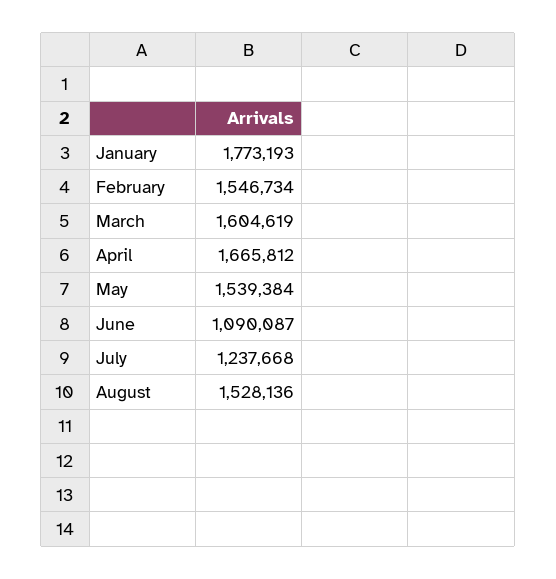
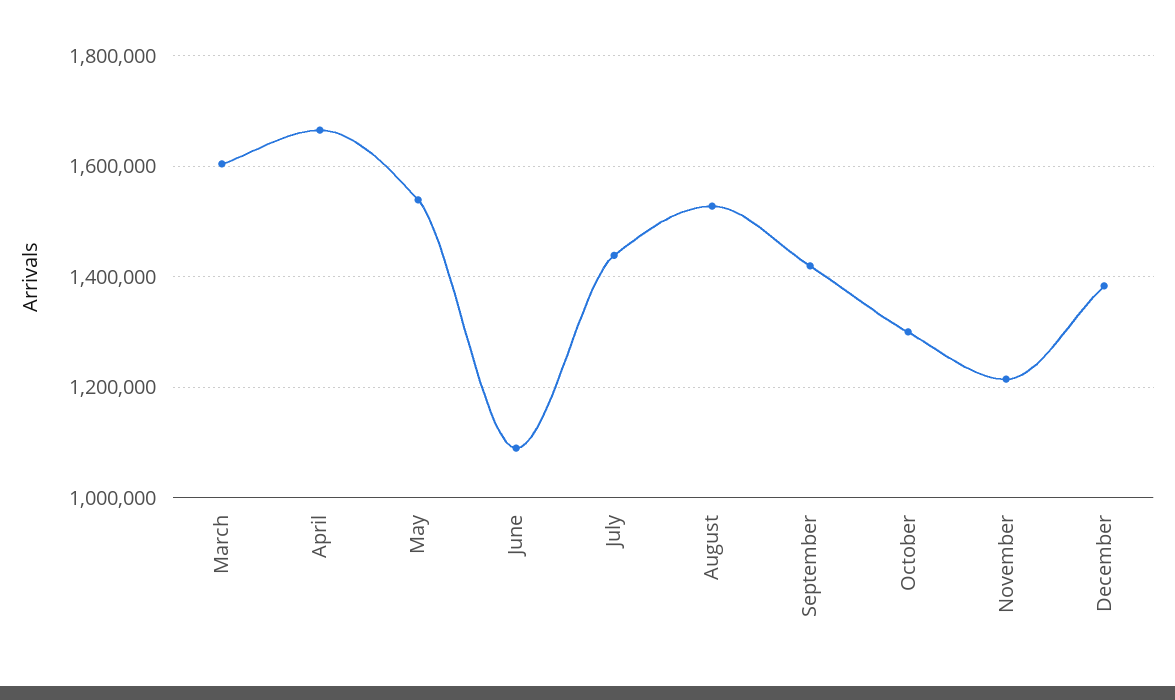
January: 1773193 -> none
February: 1546734 -> none
July: 1237668 -> 1440000
September: none -> 1420000
October: none -> 1300000
November: none -> 1220000
December: none -> 1380000

